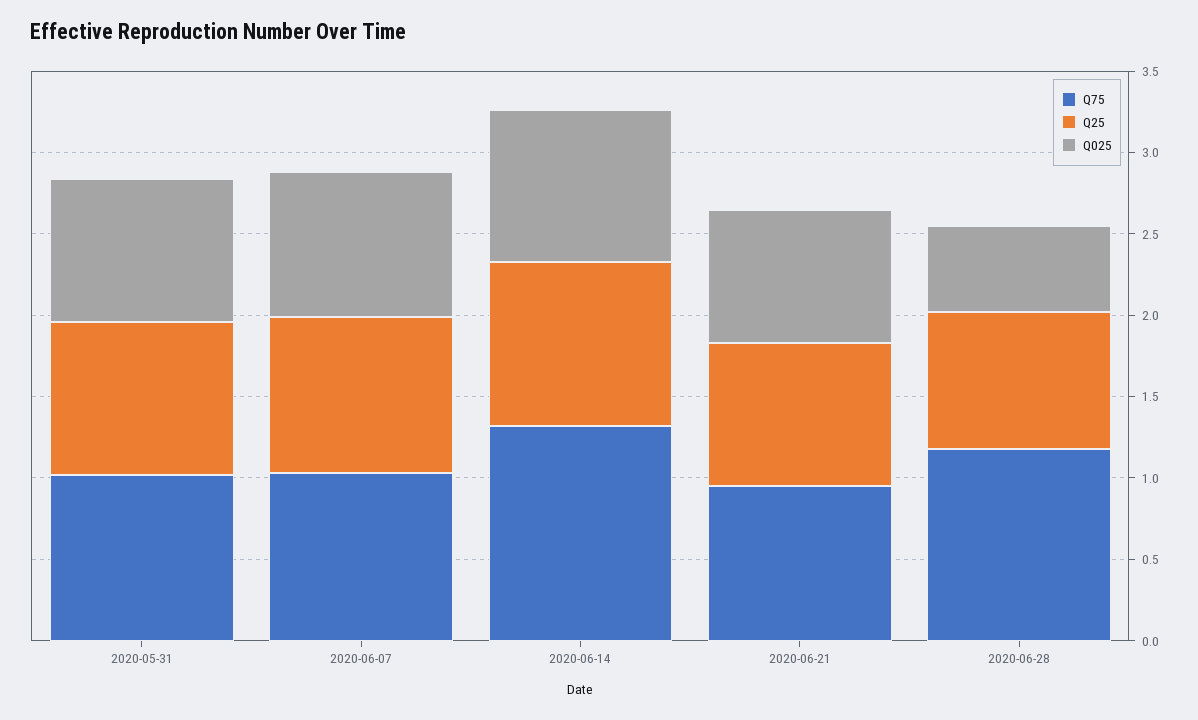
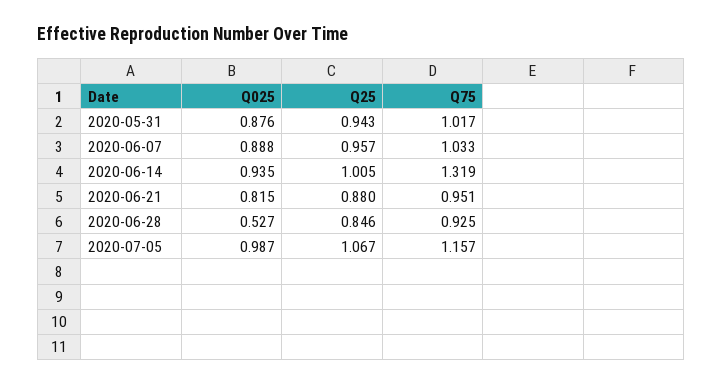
Q75, 2020-06-28: 1.2 -> 0.925
Q025, 2020-07-05: none -> 0.987
Q25, 2020-07-05: none -> 1.067
Q75, 2020-07-05: none -> 1.157

